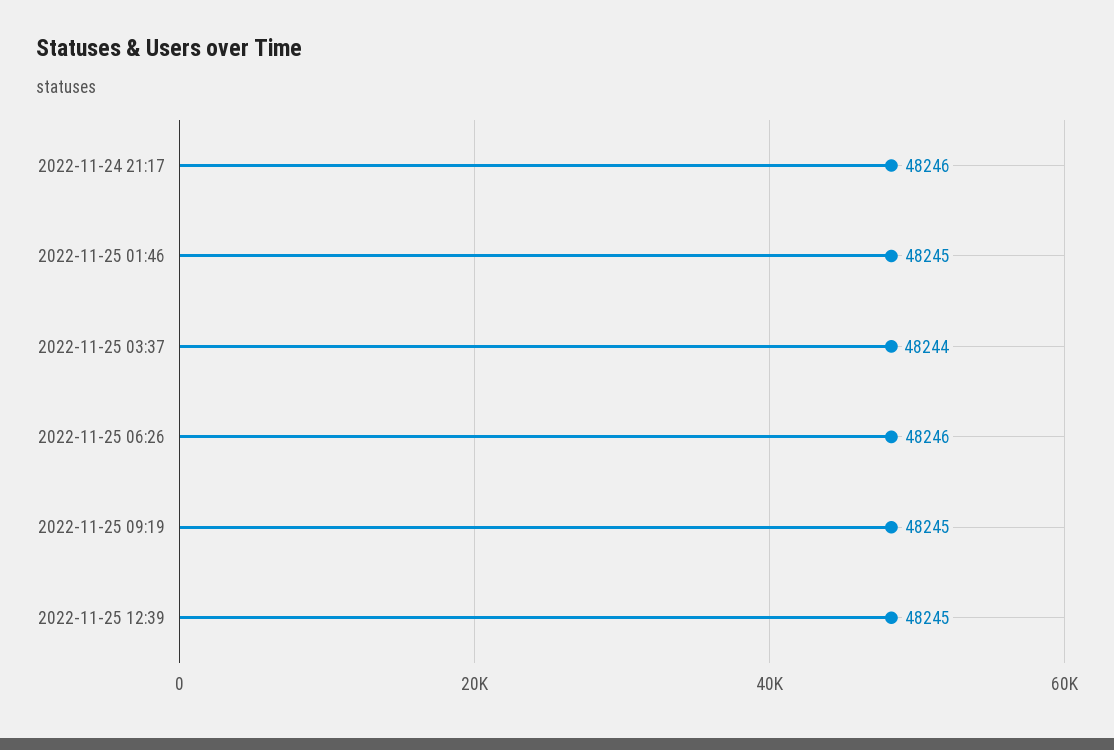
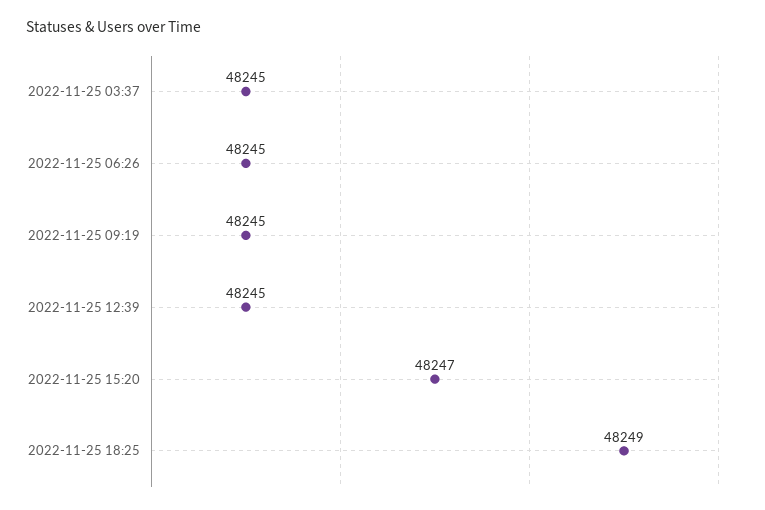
2022-11-24 21:17: 48246 -> none
2022-11-25 01:46: 48245 -> none
2022-11-25 03:37: 48244 -> 48245
2022-11-25 06:26: 48246 -> 48245
2022-11-25 15:20: none -> 48247
2022-11-25 18:25: none -> 48249

